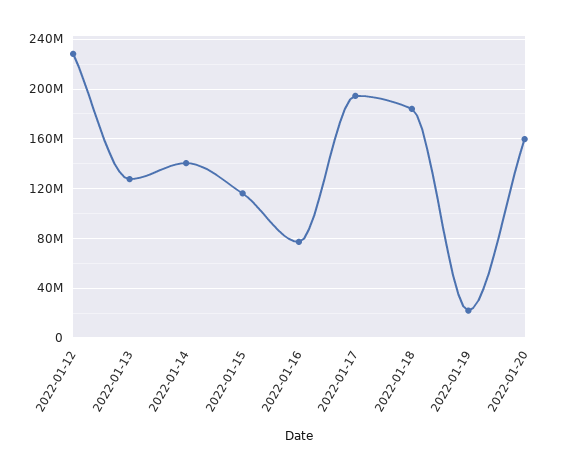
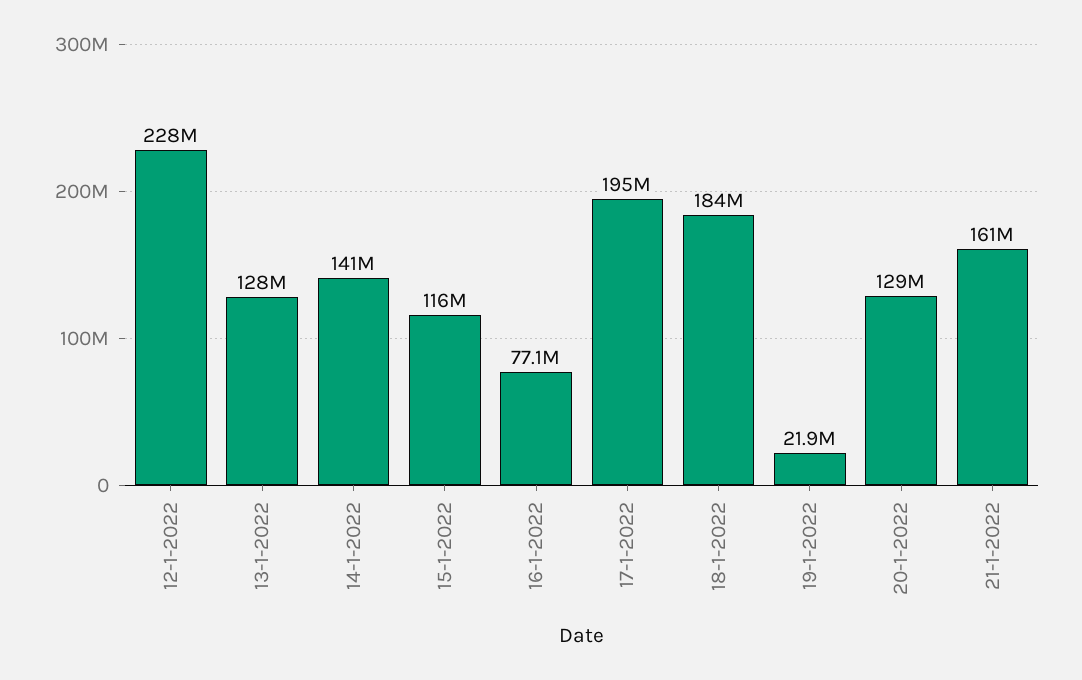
2022-01-20: 160000000 -> 129000000
21-1-2022: none -> 161000000

